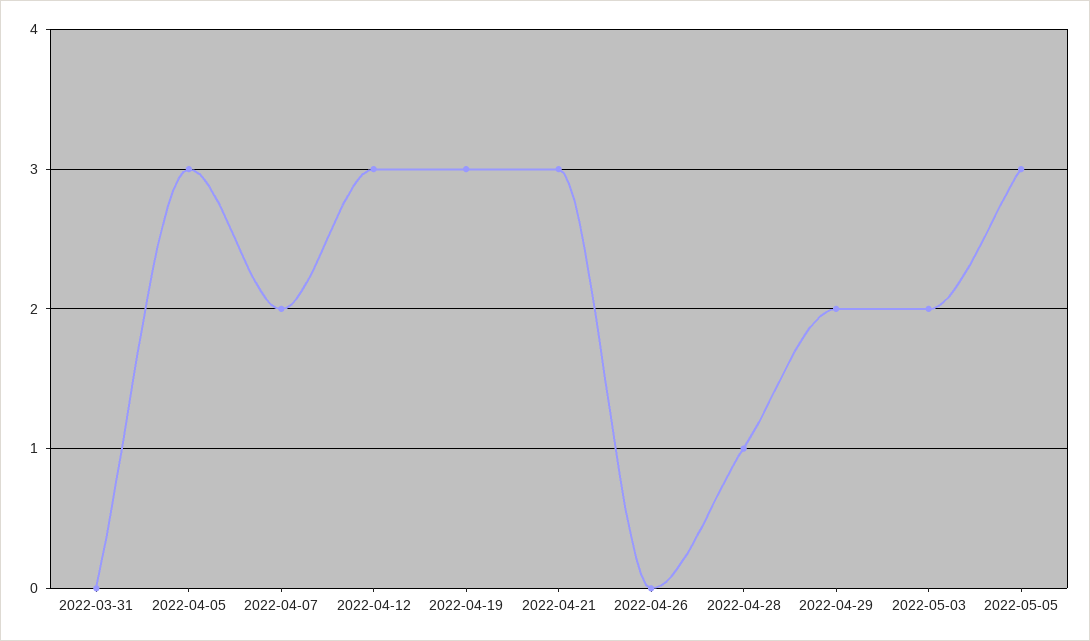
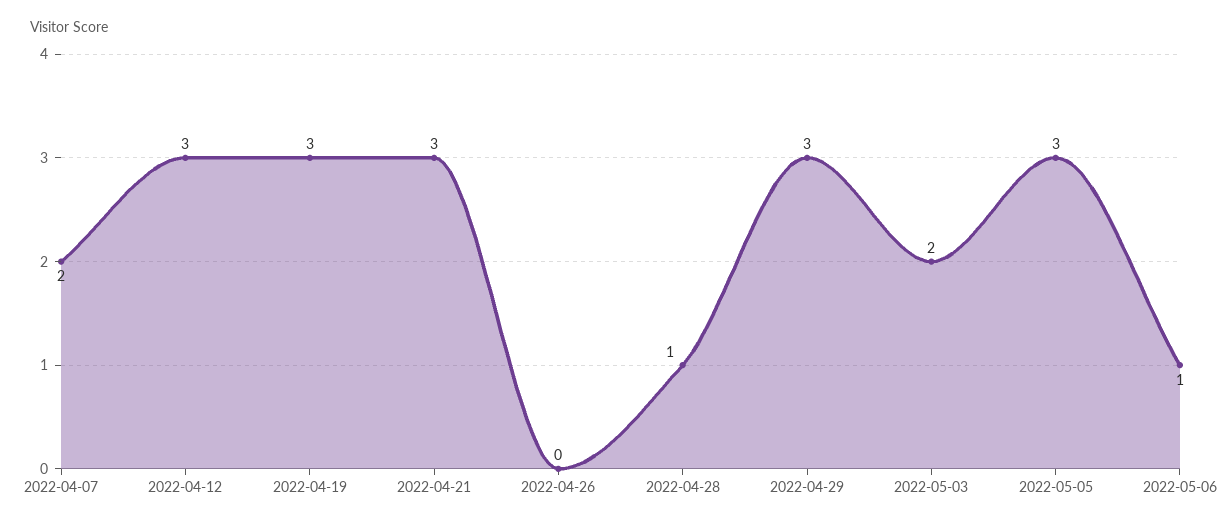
2022-03-31: 0 -> none
2022-04-05: 3 -> none
2022-04-29: 2 -> 3
2022-05-06: none -> 1

